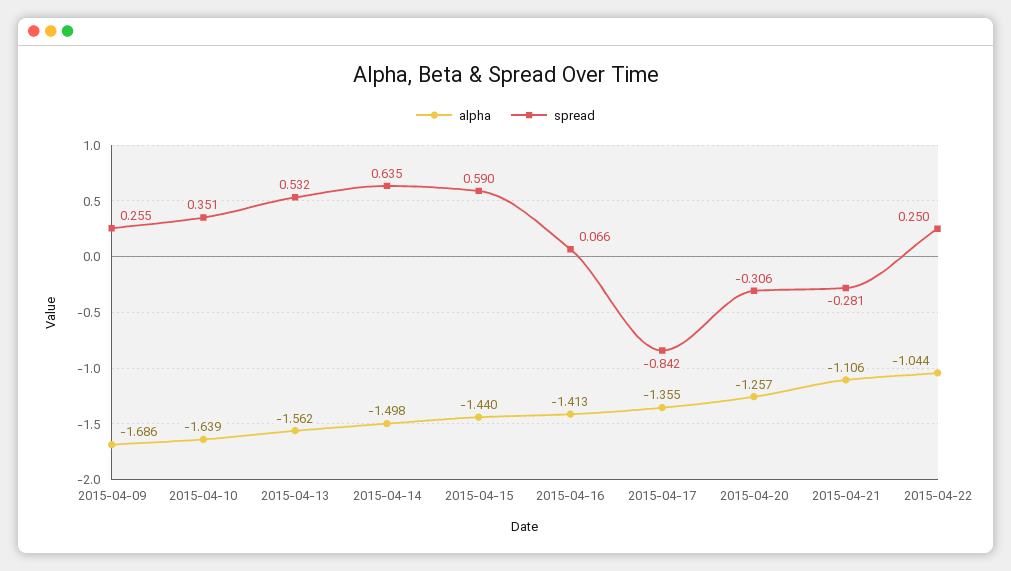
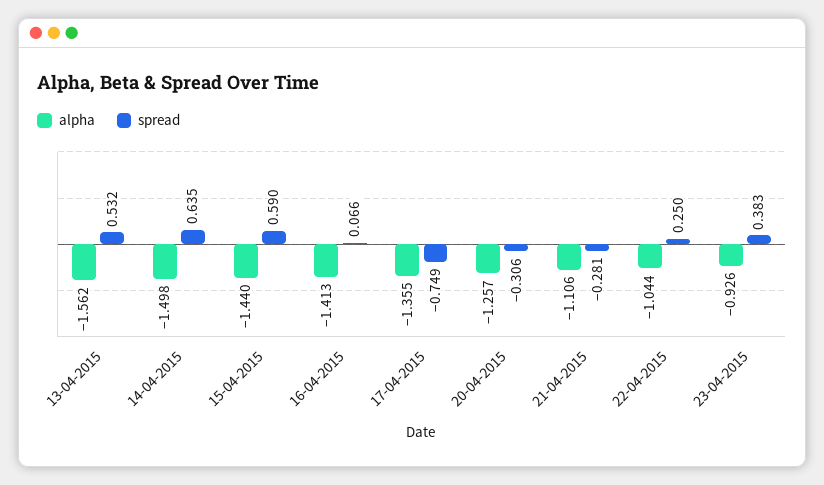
alpha, 2015-04-09: -1.686 -> none
spread, 2015-04-09: 0.255 -> none
alpha, 2015-04-10: -1.639 -> none
spread, 2015-04-10: 0.351 -> none
spread, 2015-04-17: -0.842 -> -0.749
alpha, 23-04-2015: none -> -0.926
spread, 23-04-2015: none -> 0.383

